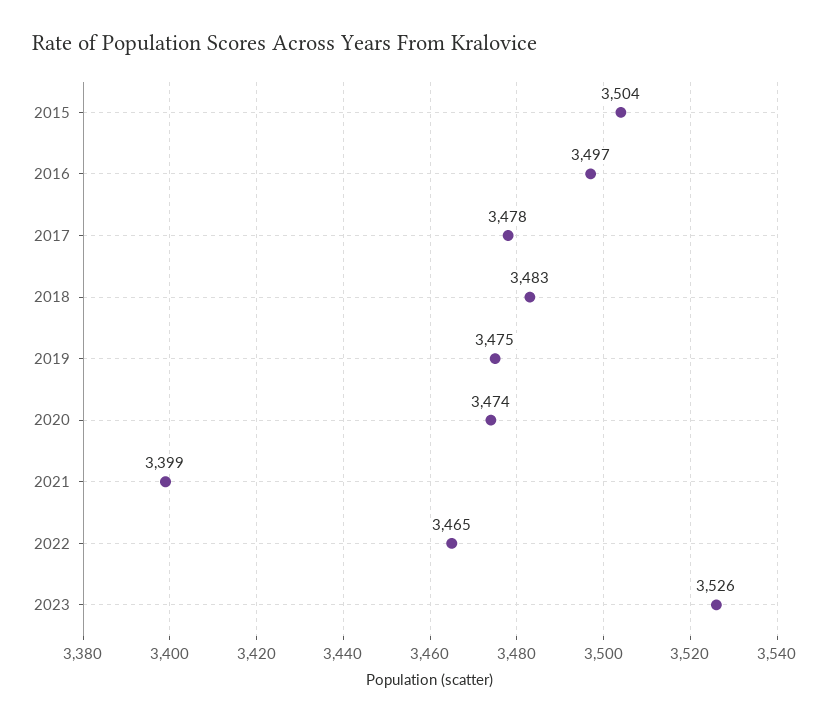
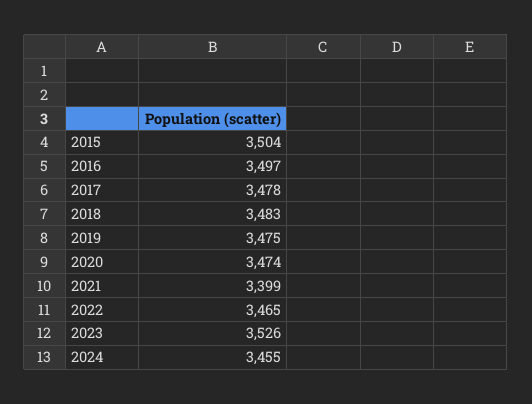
2024: none -> 3455

